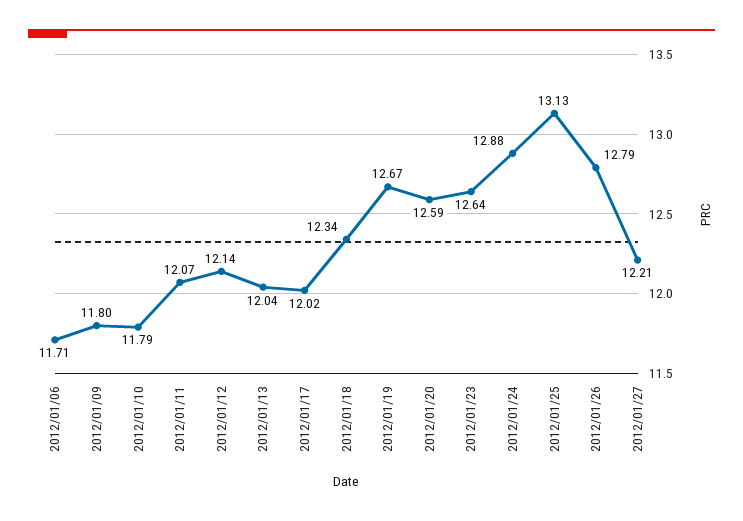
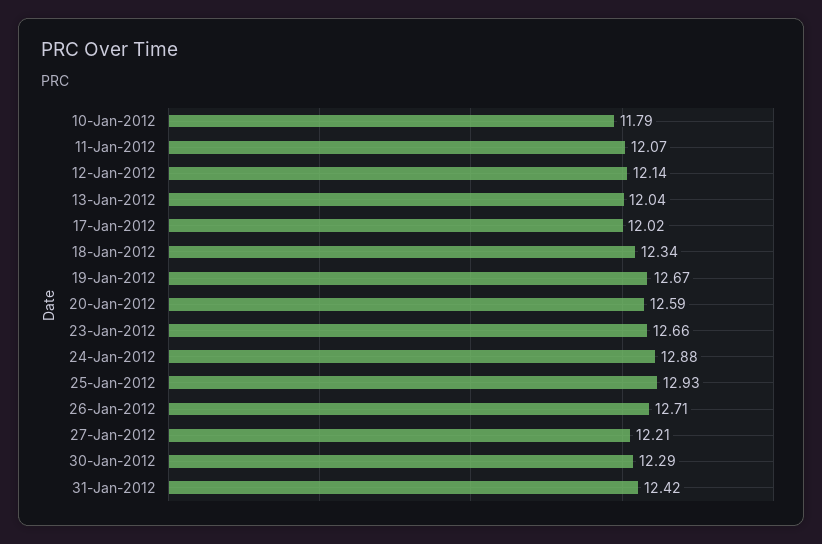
2012/01/06: 11.71 -> none
2012/01/09: 11.8 -> none
2012/01/23: 12.64 -> 12.66
2012/01/25: 13.13 -> 12.93
2012/01/26: 12.79 -> 12.71
30-Jan-2012: none -> 12.29
31-Jan-2012: none -> 12.42

